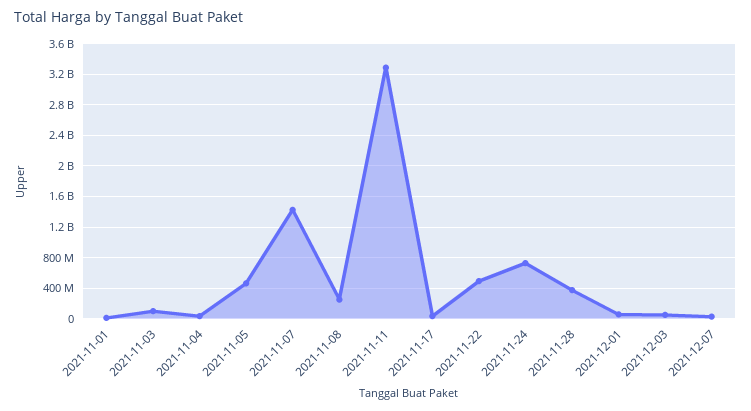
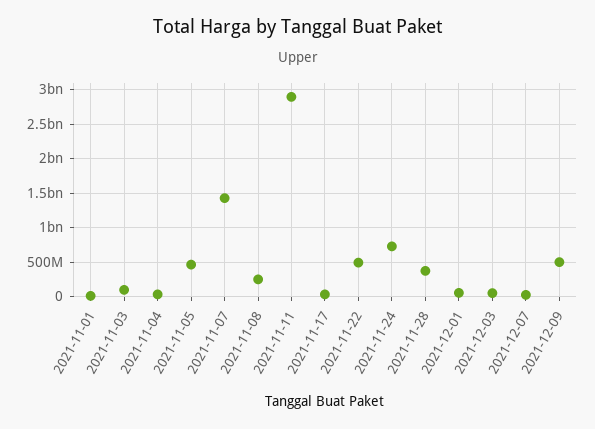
2021-11-11: 3300000000 -> 2900000000
2021-12-09: none -> 500000000

